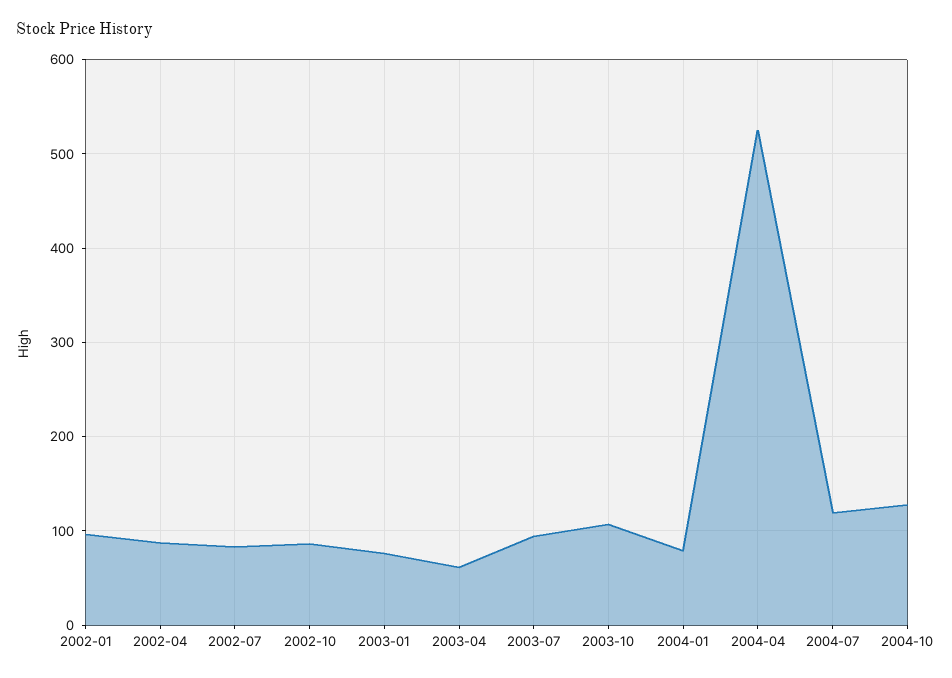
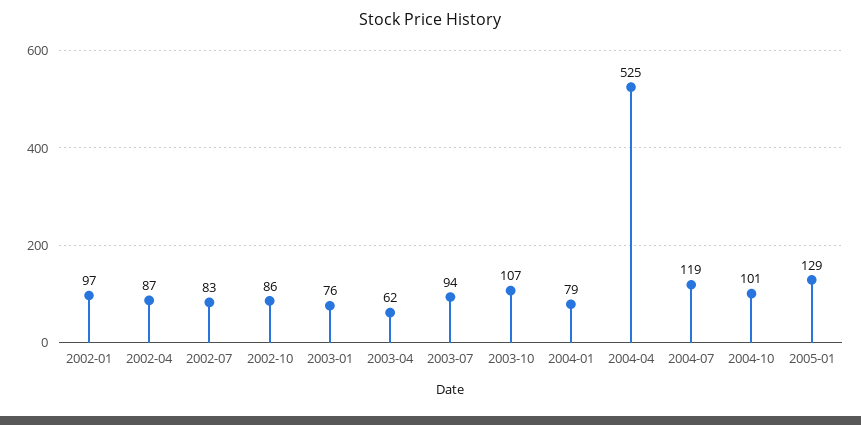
2004-10: 130 -> 101
2005-01: none -> 129

